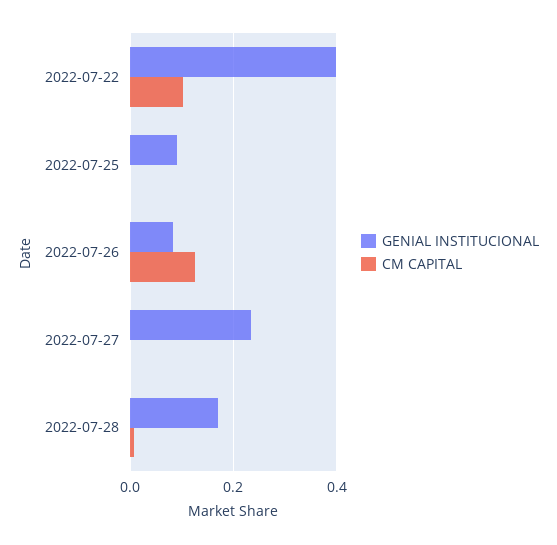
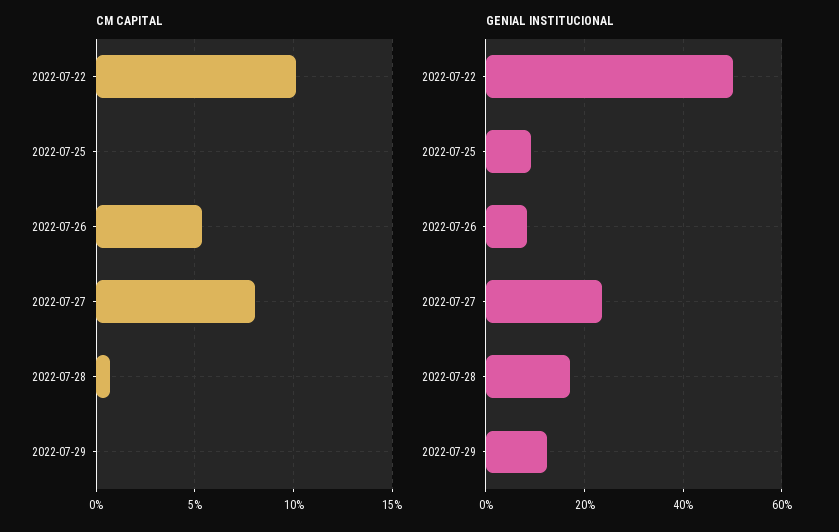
GENIAL INSTITUCIONAL, 2022-07-22: 0.4 -> 0.5
CM CAPITAL, 2022-07-26: 0.12 -> 0.055
CM CAPITAL, 2022-07-27: 0 -> 0.08
CM CAPITAL, 2022-07-29: none -> 0
GENIAL INSTITUCIONAL, 2022-07-29: none -> 0.12

